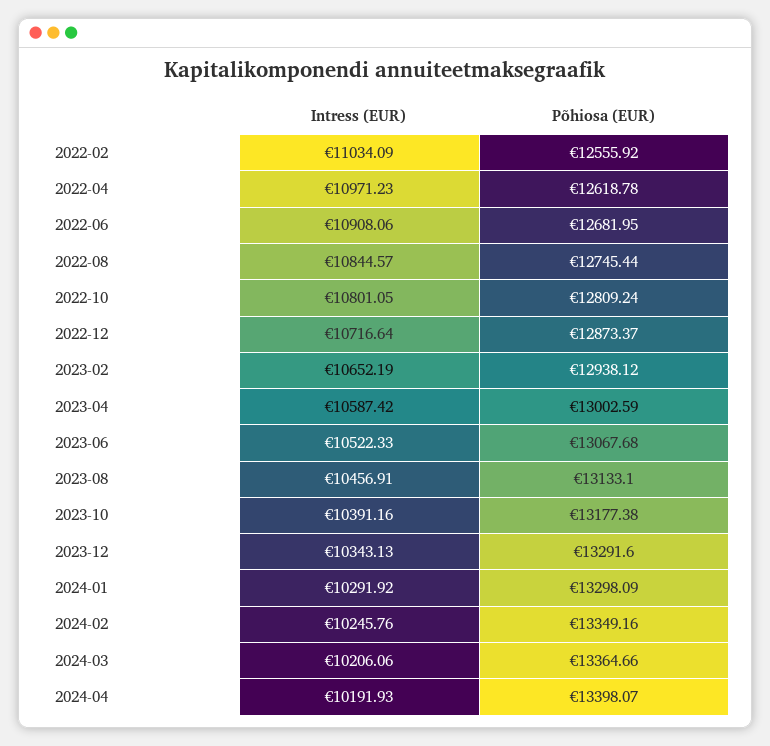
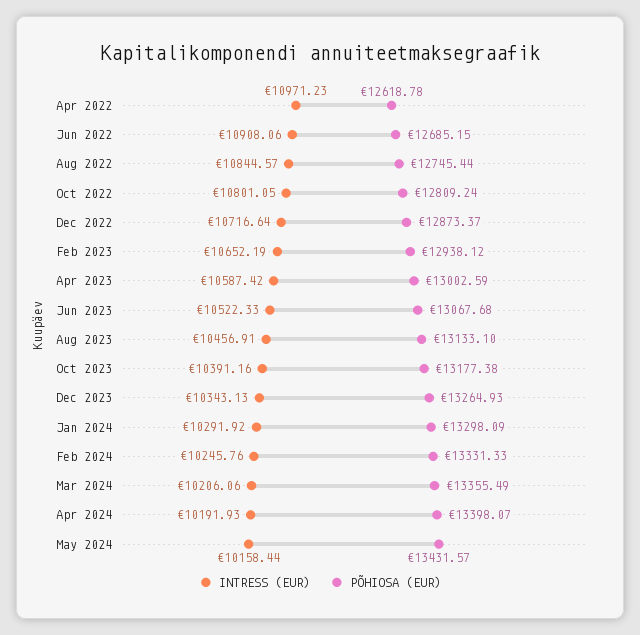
Intress (EUR), 2022-02: 11034.09 -> none
Põhiosa (EUR), 2022-02: 12555.92 -> none
Põhiosa (EUR), 2022-06: 12681.95 -> 12685.15
Põhiosa (EUR), 2023-12: 13291.6 -> 13264.93
Põhiosa (EUR), 2024-02: 13349.16 -> 13331.33
Põhiosa (EUR), 2024-03: 13364.66 -> 13355.49
Intress (EUR), May 2024: none -> 10158.44
Põhiosa (EUR), May 2024: none -> 13431.57

